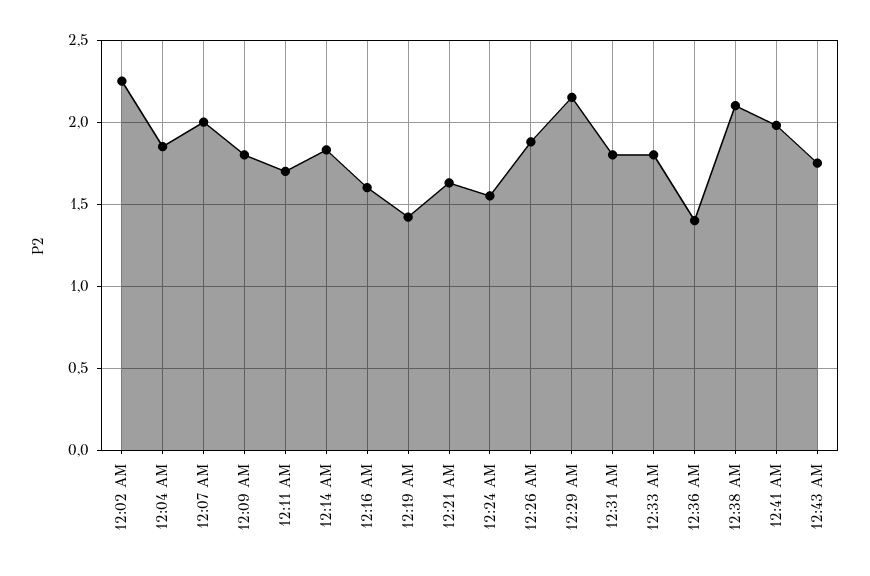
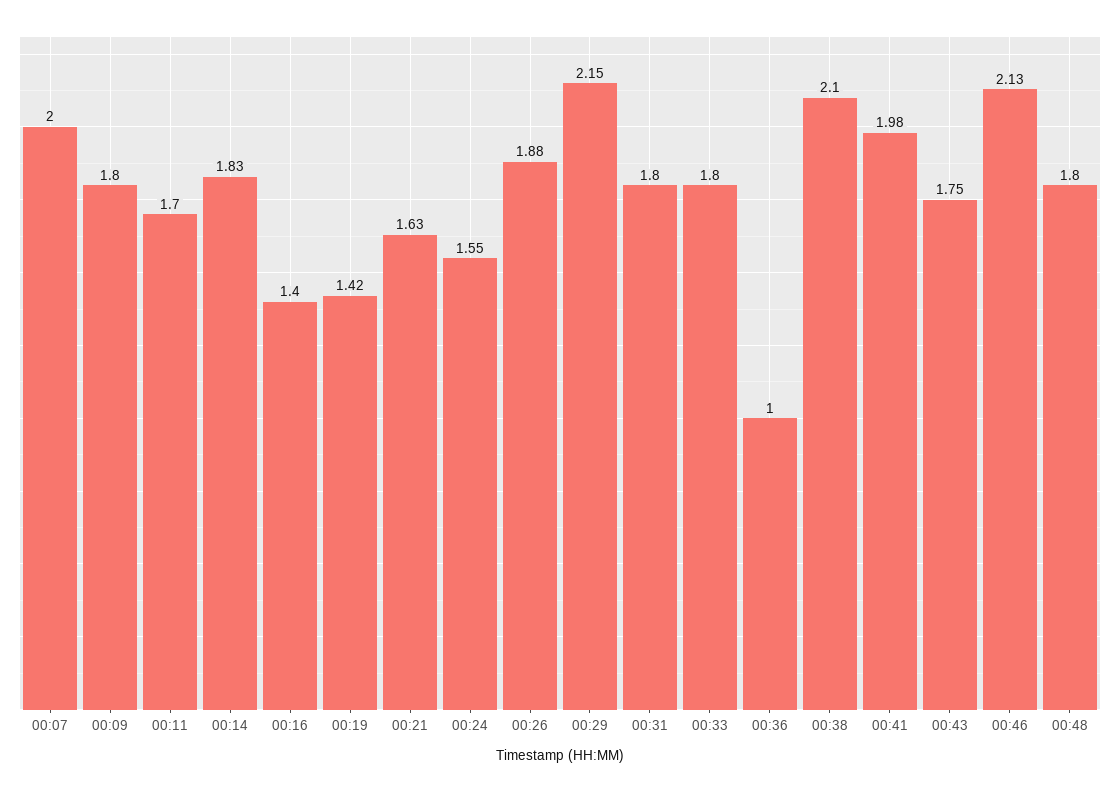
12:02 AM: 2.25 -> none
12:04 AM: 1.85 -> none
12:16 AM: 1.6 -> 1.4
12:36 AM: 1.4 -> 1
00:46: none -> 2.13
00:48: none -> 1.8

